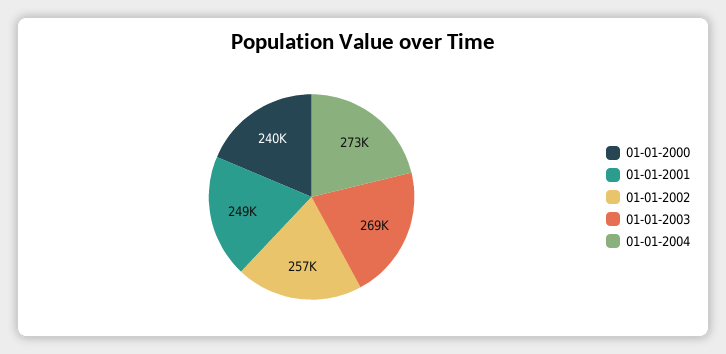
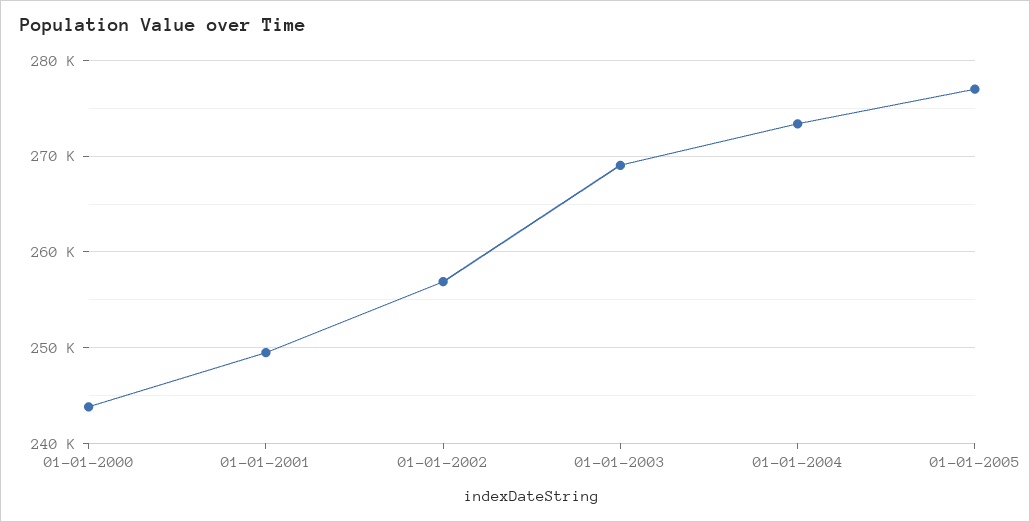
01-01-2000: 240000 -> 244000
01-01-2005: none -> 277000

